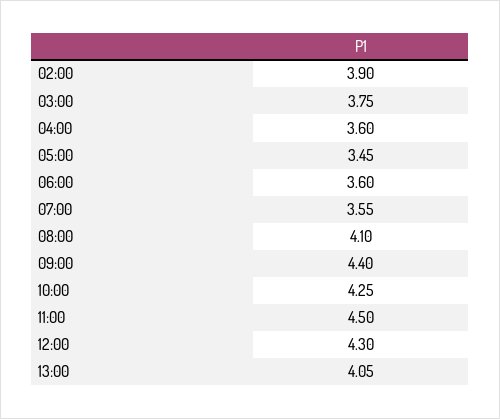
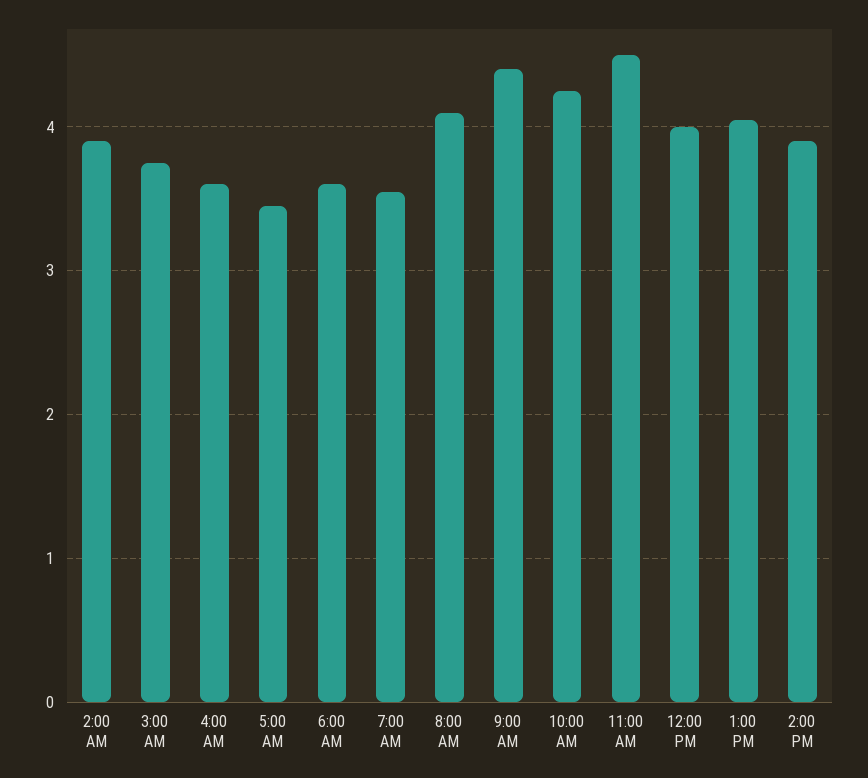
12:00: 4.3 -> 4
2:00 PM: none -> 3.9

